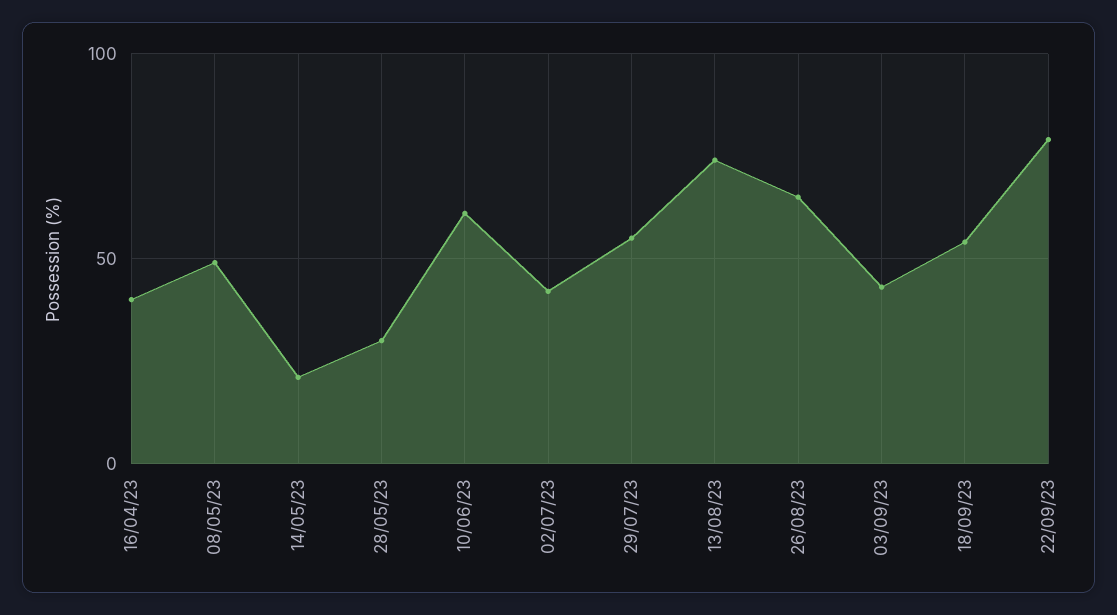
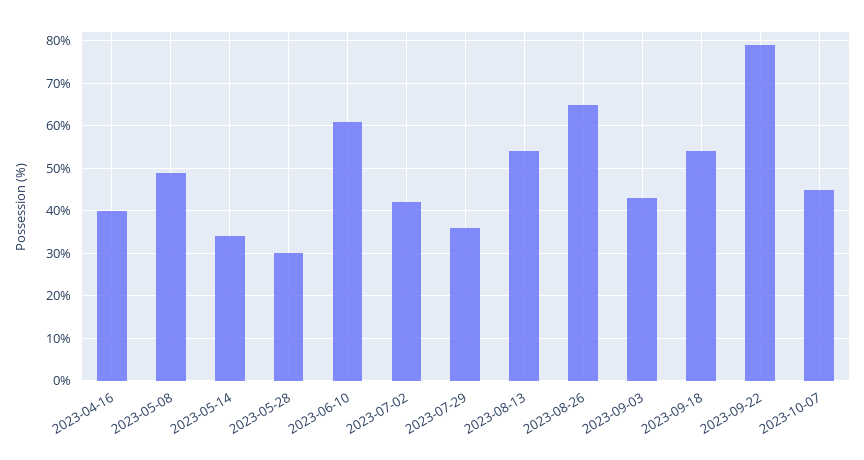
14/05/23: 20 -> 35
29/07/23: 55 -> 35
13/08/23: 75 -> 55
2023-10-07: none -> 45

